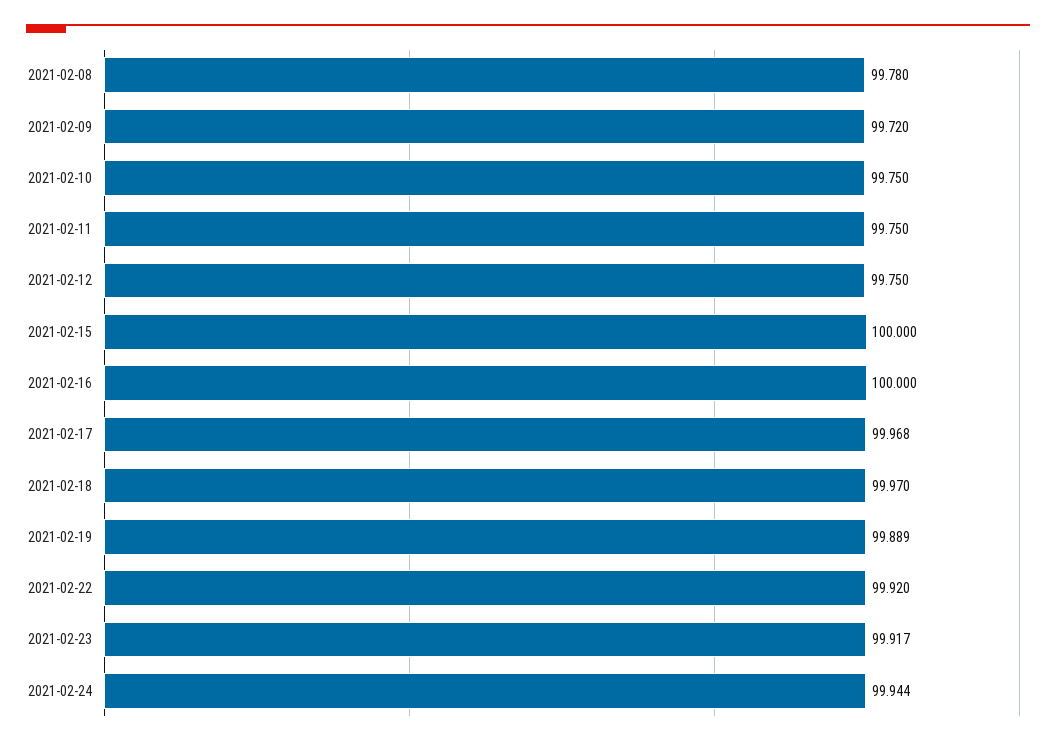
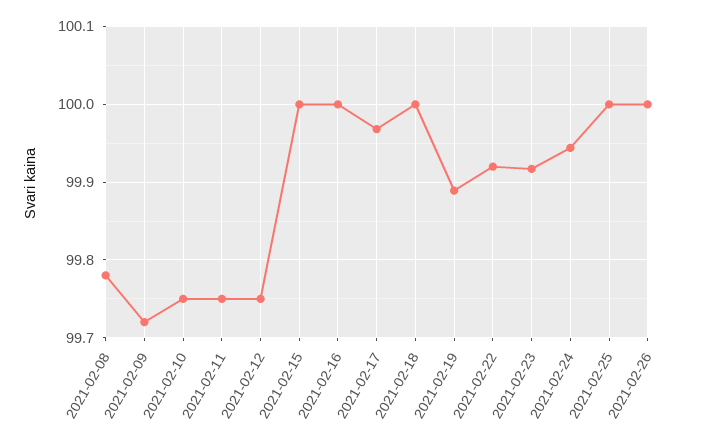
2021-02-18: 99.97 -> 100
2021-02-25: none -> 100
2021-02-26: none -> 100

